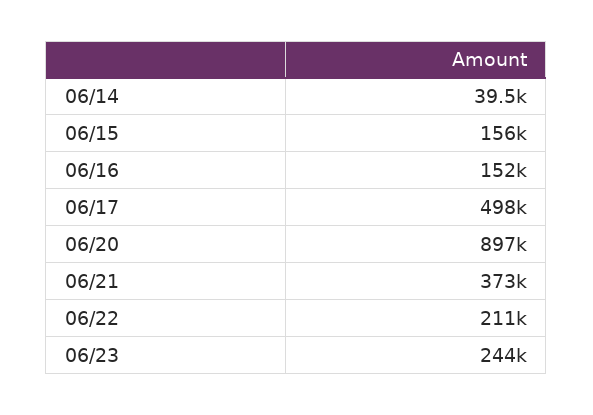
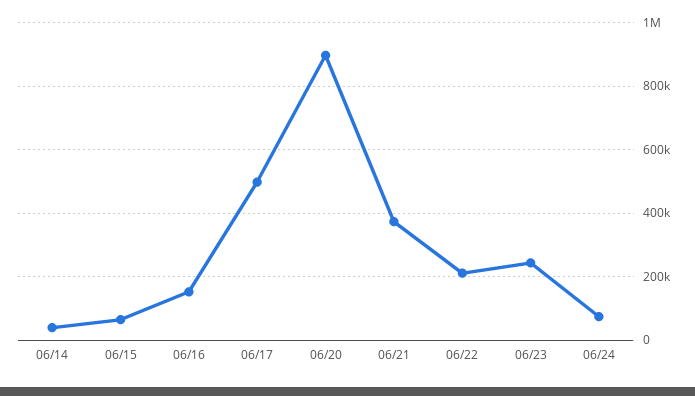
06/15: 156000 -> 60000
06/24: none -> 80000

